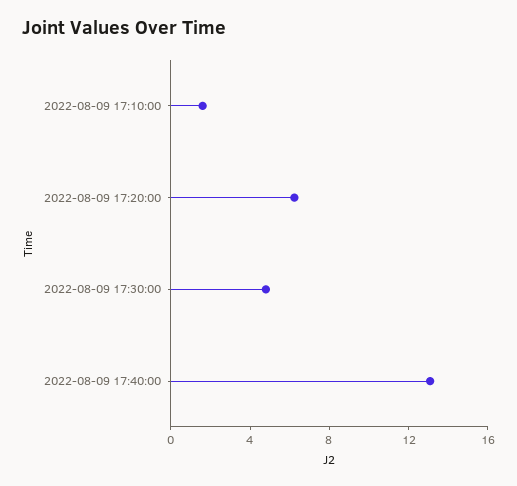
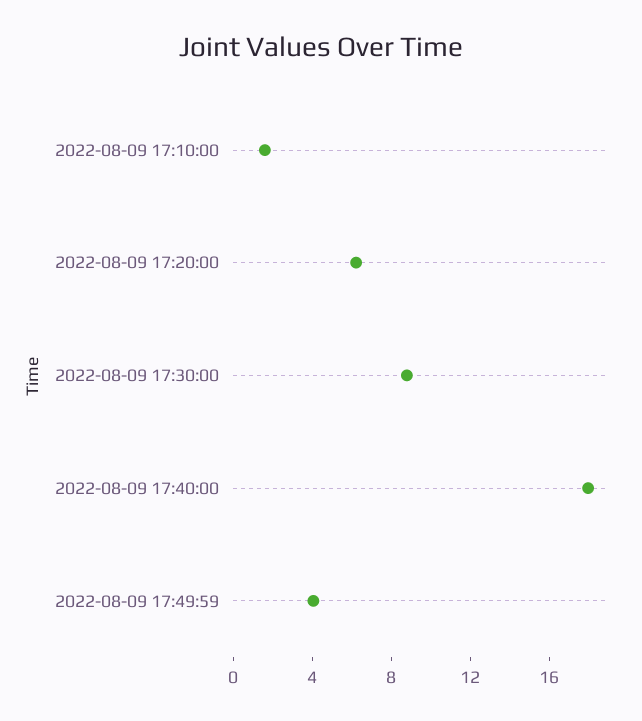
2022-08-09 17:30:00: 5 -> 9
2022-08-09 17:40:00: 13 -> 18
2022-08-09 17:49:59: none -> 4

